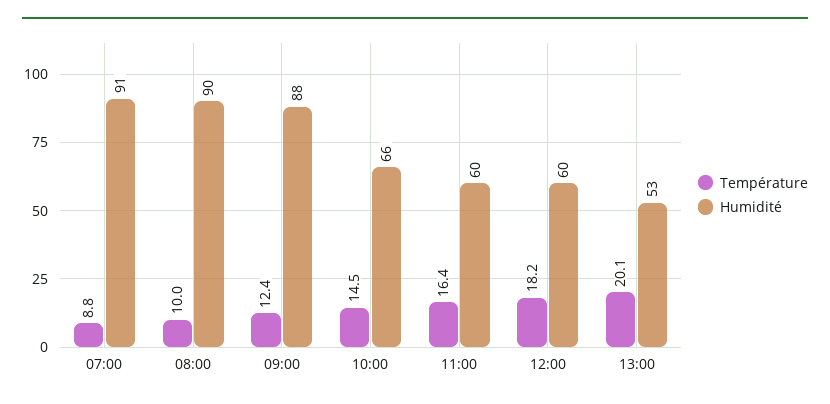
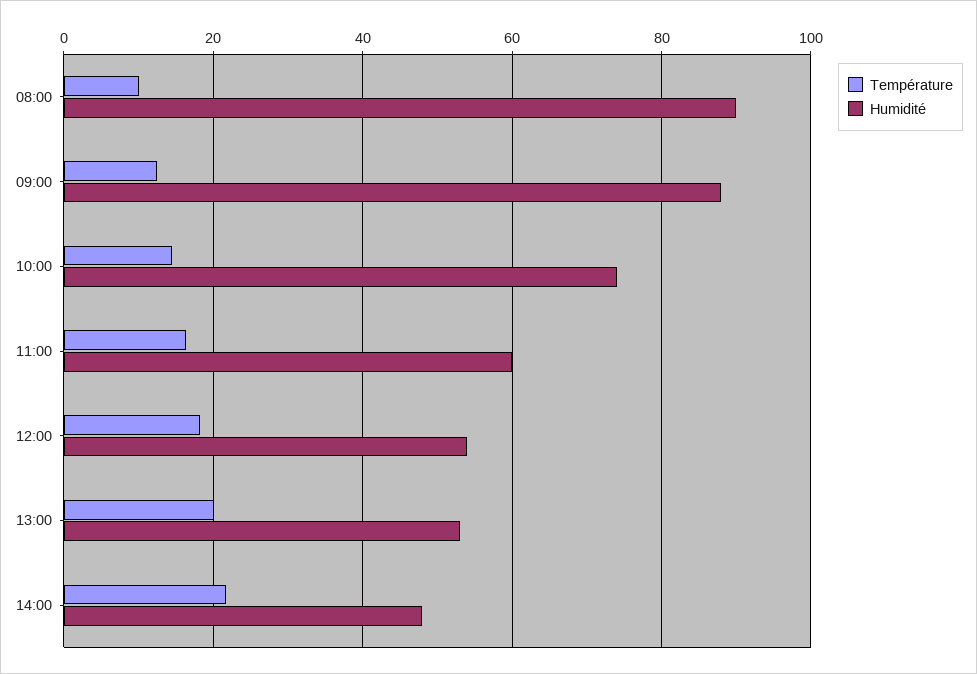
Température, 07:00: 8.8 -> none
Humidité, 07:00: 91 -> none
Humidité, 10:00: 66 -> 74
Humidité, 12:00: 60 -> 54
Température, 14:00: none -> 22
Humidité, 14:00: none -> 48

